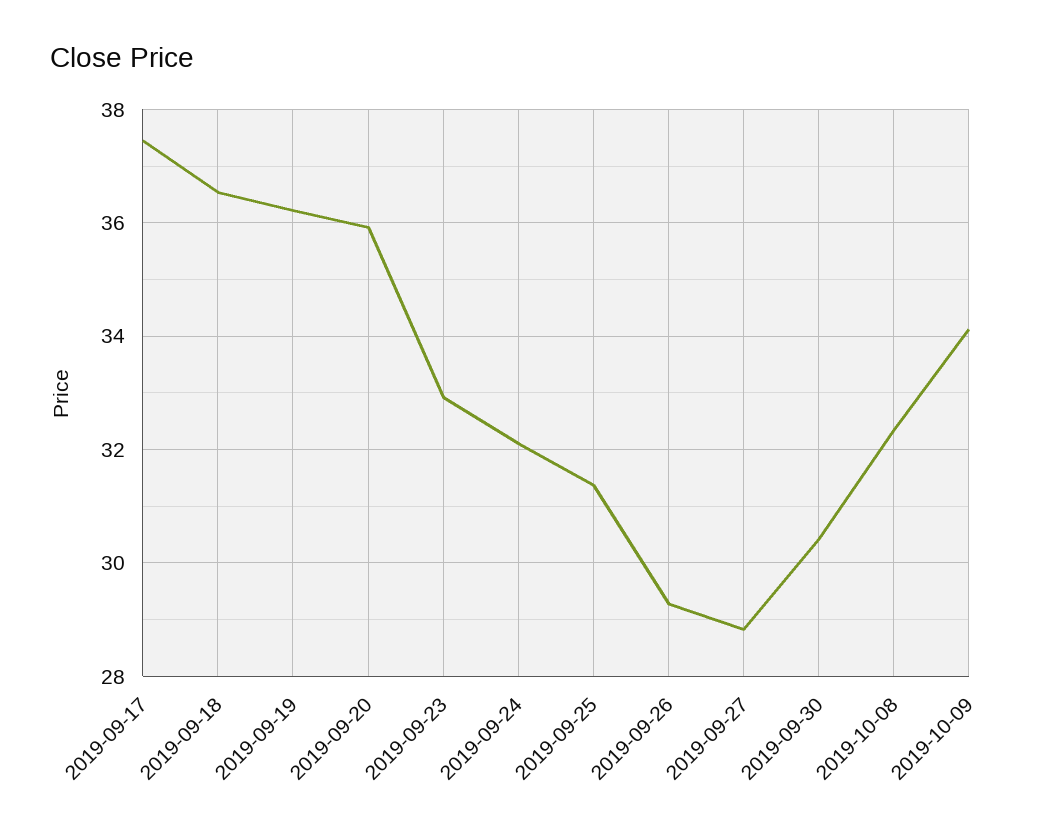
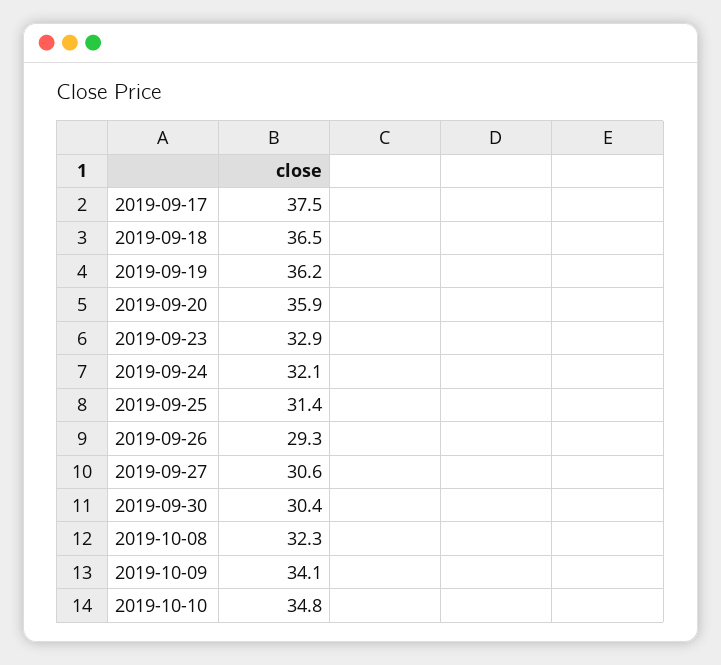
2019-09-27: 28.8 -> 30.6
2019-10-10: none -> 34.8

